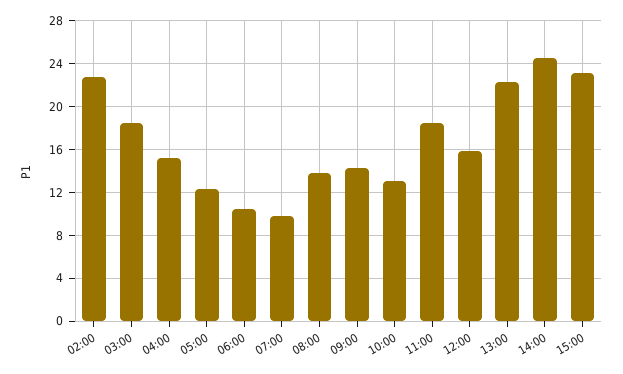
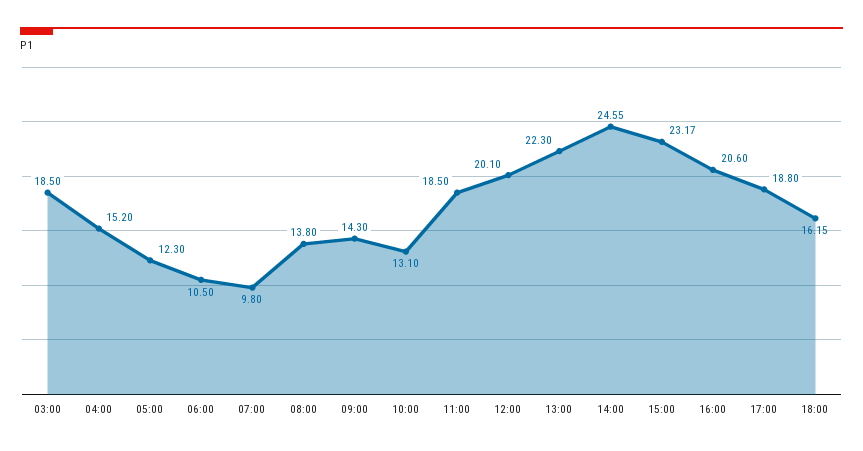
02:00: 23 -> none
12:00: 16 -> 20.1
16:00: none -> 20.6
17:00: none -> 18.8
18:00: none -> 16.15

